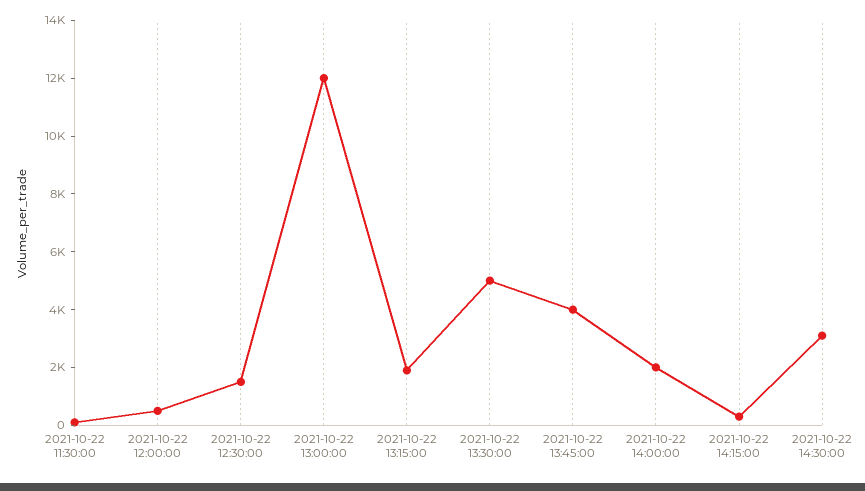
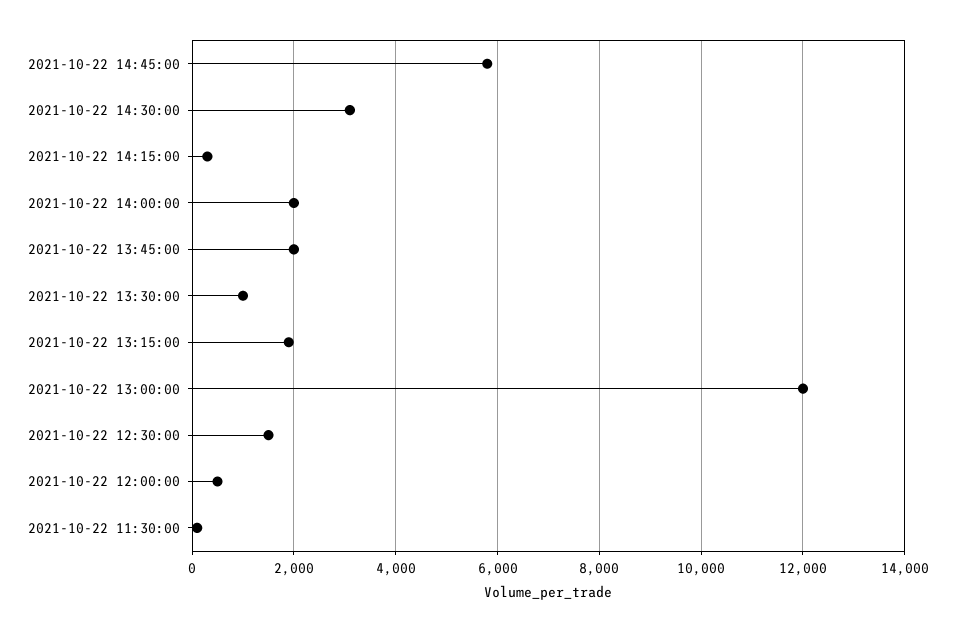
2021-10-22 13:30:00: 5000 -> 1000
2021-10-22 13:45:00: 4000 -> 2000
2021-10-22 14:45:00: none -> 5800

